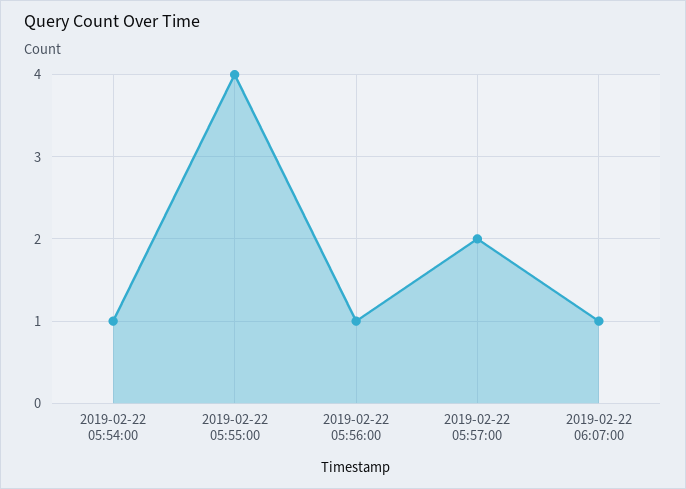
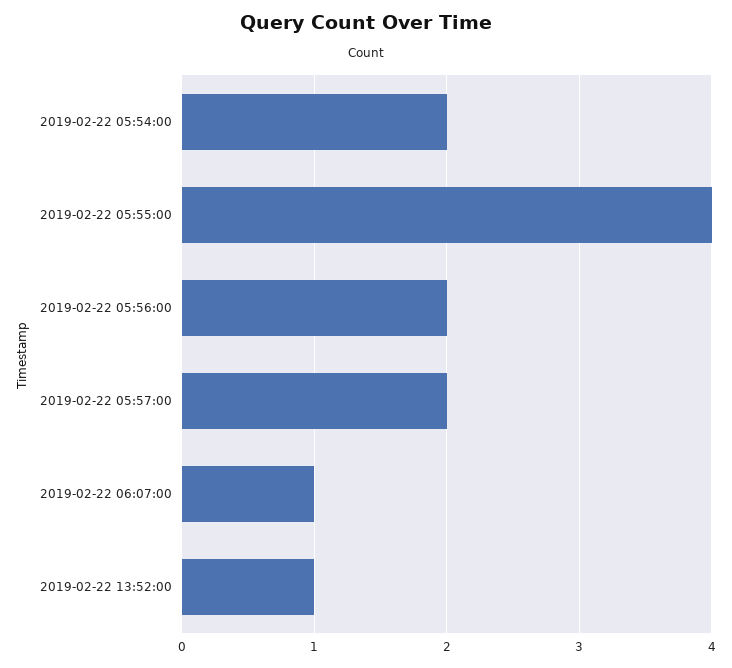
2019-02-22 05:54:00: 1 -> 2
2019-02-22 05:56:00: 1 -> 2
2019-02-22 13:52:00: none -> 1

